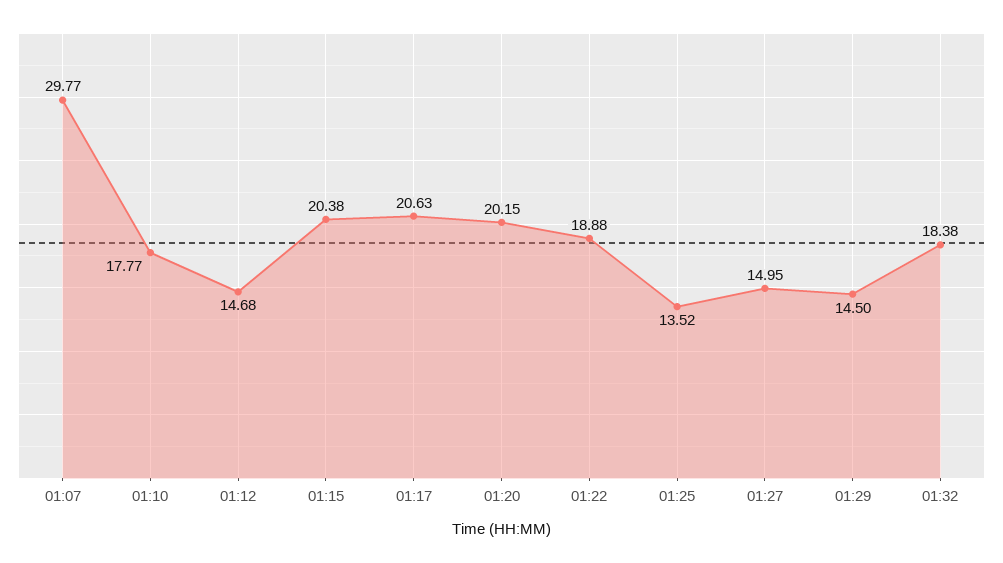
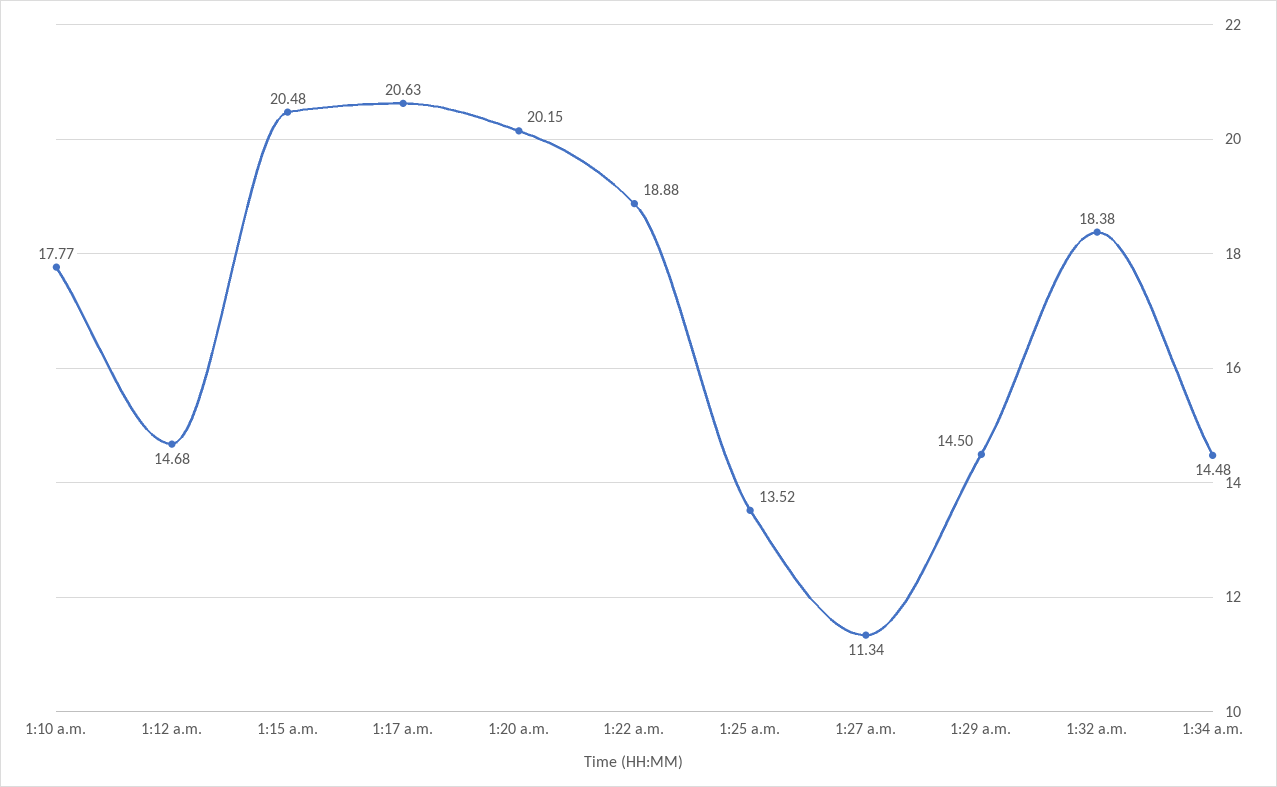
01:07: 29.77 -> none
01:15: 20.38 -> 20.48
01:27: 14.95 -> 11.34
1:34 a.m.: none -> 14.48

